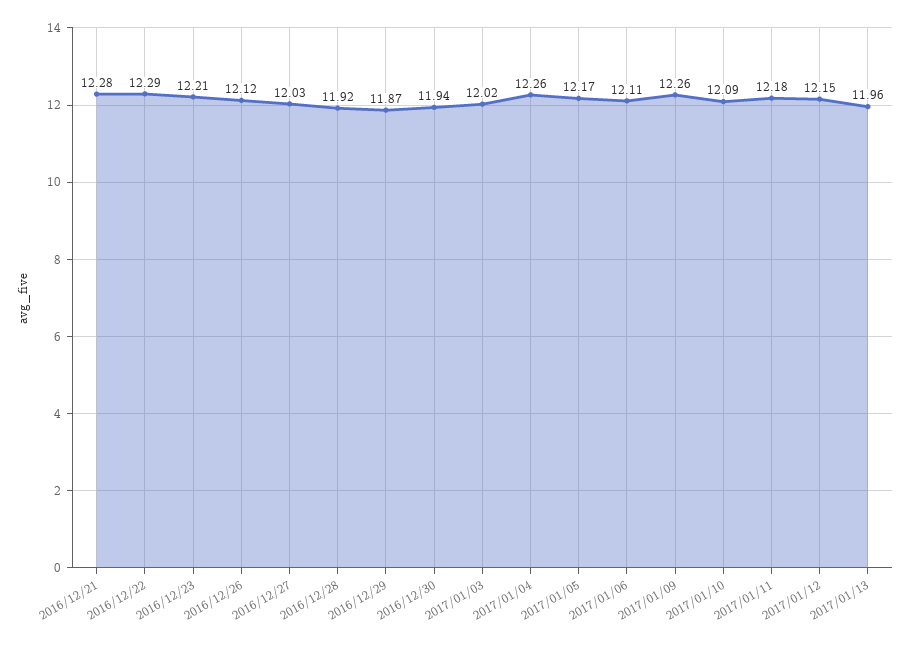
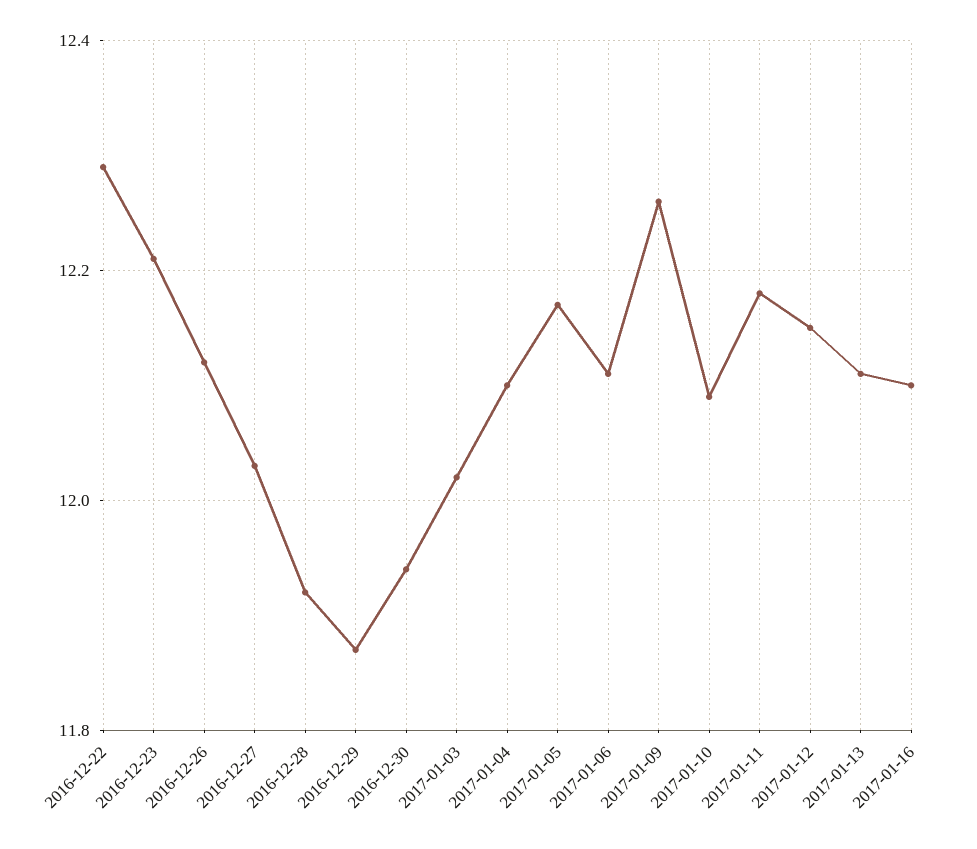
2016/12/21: 12.28 -> none
2017/01/04: 12.26 -> 12.1
2017/01/13: 11.96 -> 12.1
2017-01-16: none -> 12.1

